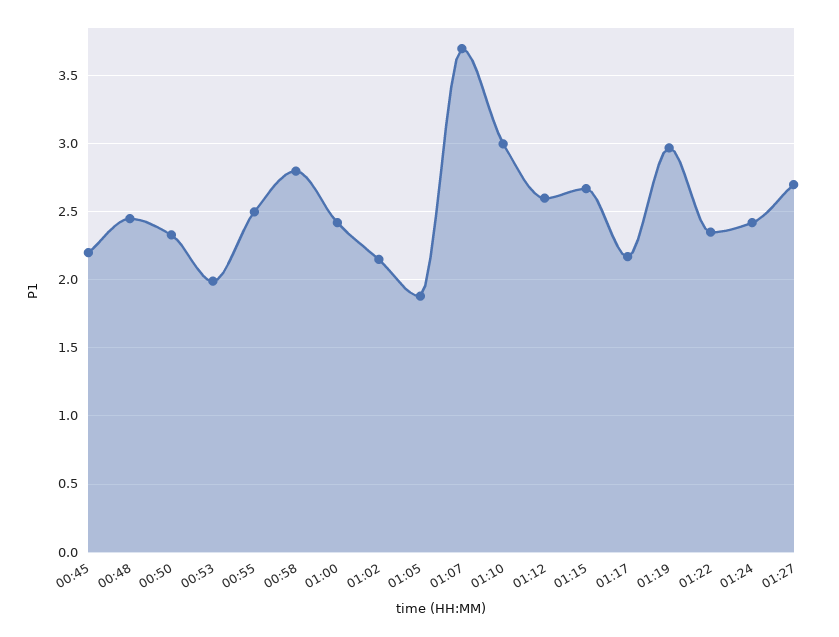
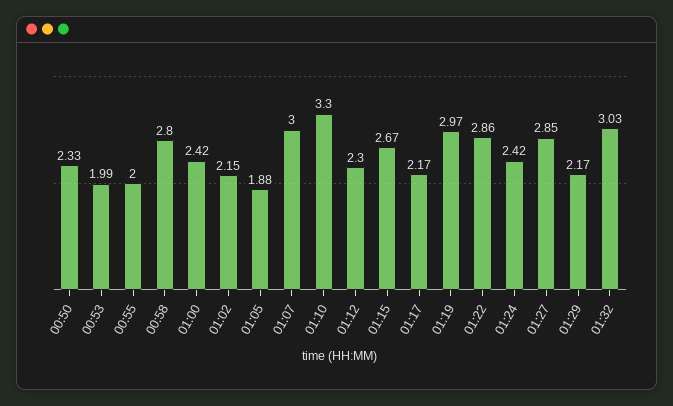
00:45: 2.2 -> none
00:48: 2.45 -> none
00:55: 2.5 -> 2
01:07: 3.7 -> 3
01:10: 3 -> 3.3
01:12: 2.6 -> 2.3
01:22: 2.35 -> 2.86
01:27: 2.7 -> 2.85
01:29: none -> 2.17
01:32: none -> 3.03

